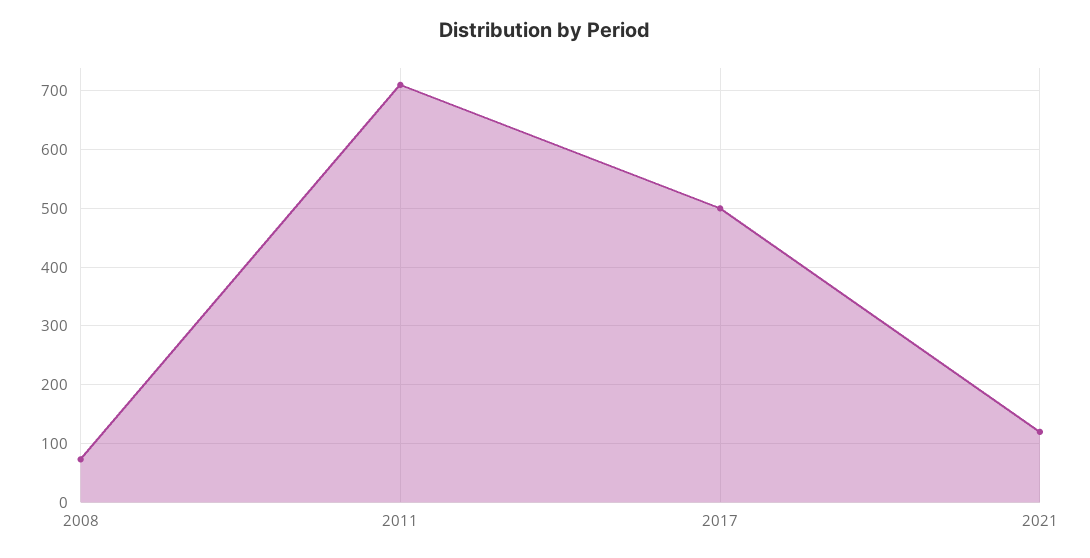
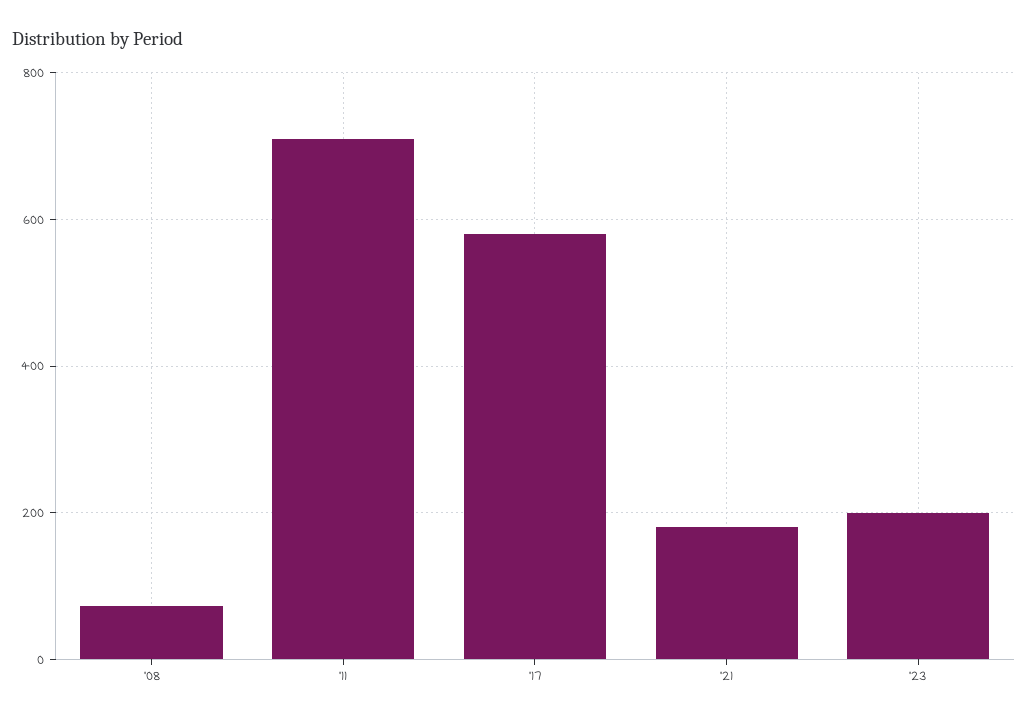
2017: 500 -> 580
2021: 120 -> 180
'23: none -> 200

